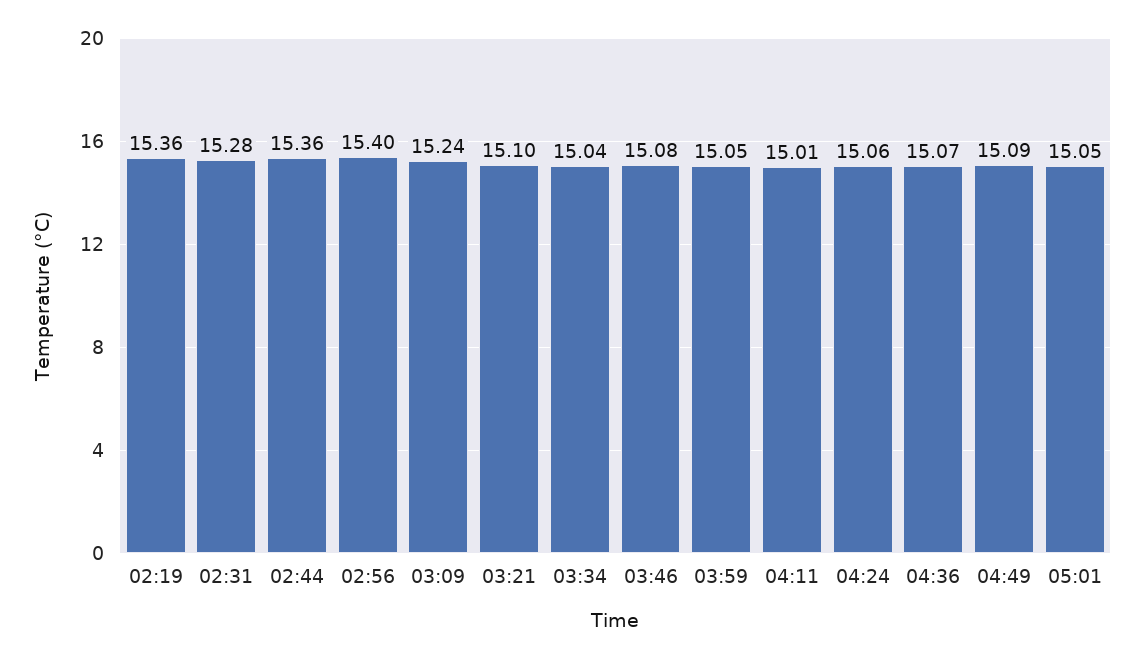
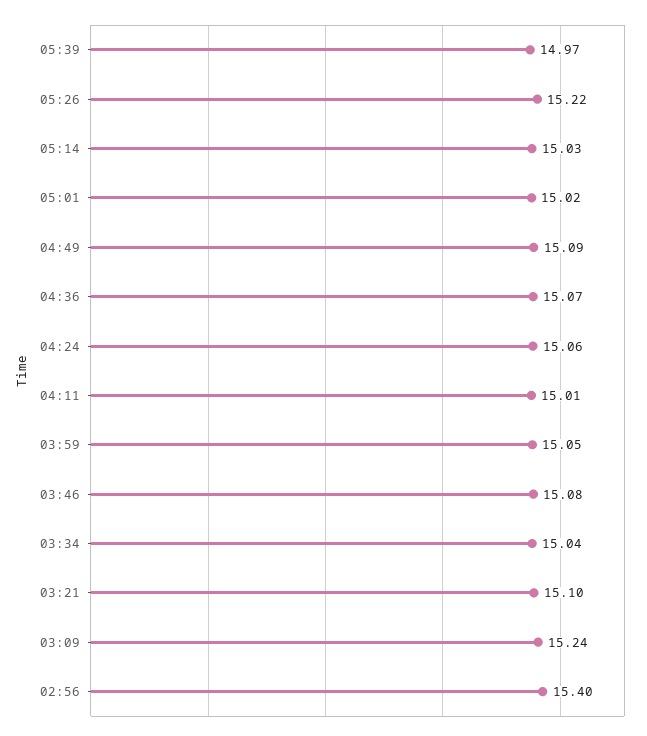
02:19: 15.36 -> none
02:31: 15.28 -> none
02:44: 15.36 -> none
05:01: 15.05 -> 15.02
05:39: none -> 14.97
05:26: none -> 15.22
05:14: none -> 15.03

